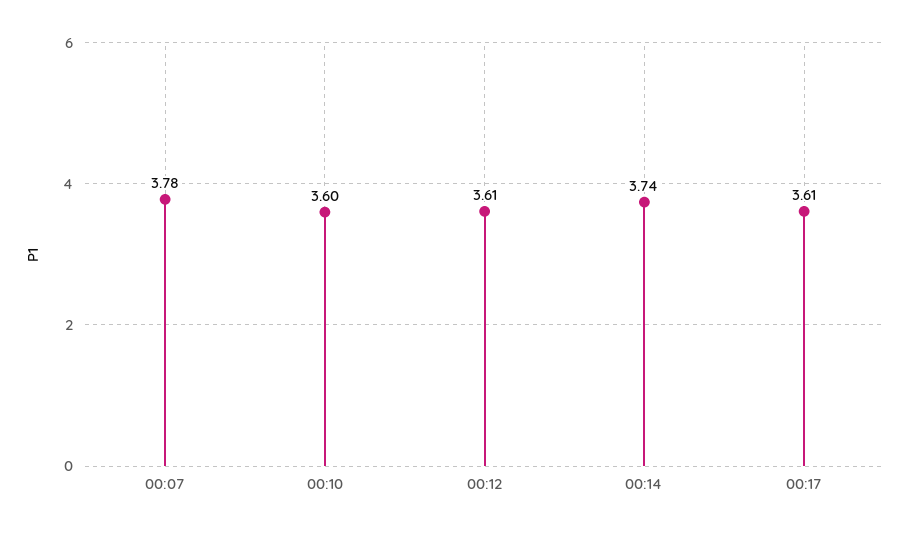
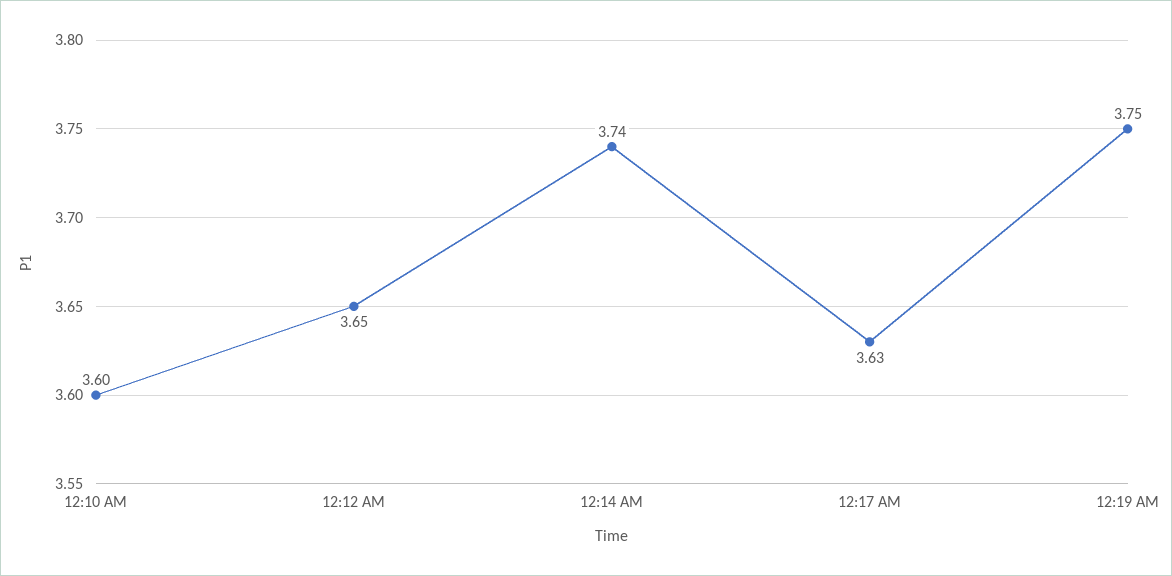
00:07: 3.78 -> none
00:12: 3.61 -> 3.65
00:17: 3.61 -> 3.63
12:19 AM: none -> 3.75

